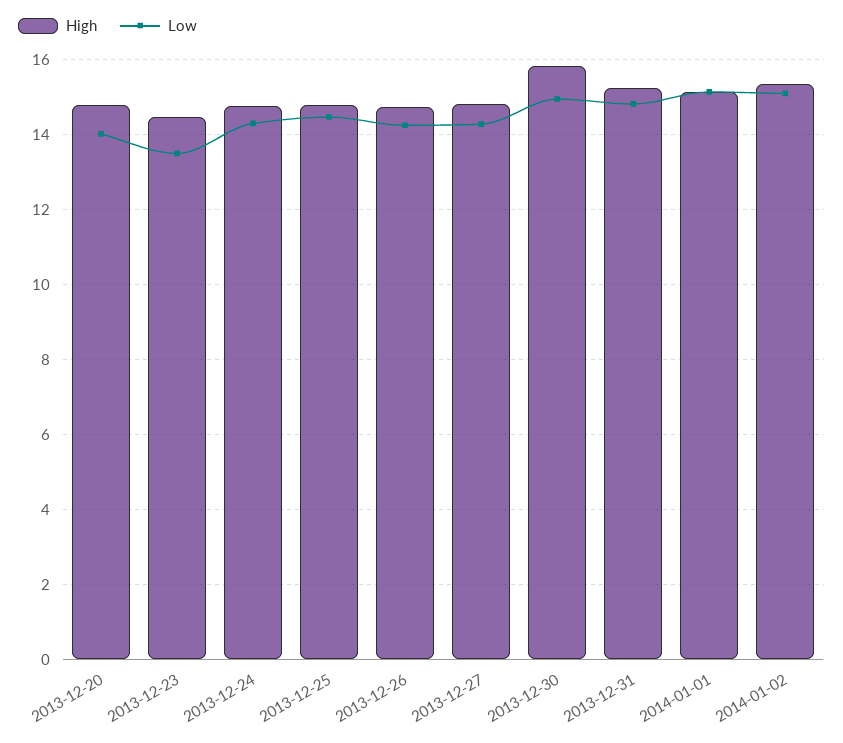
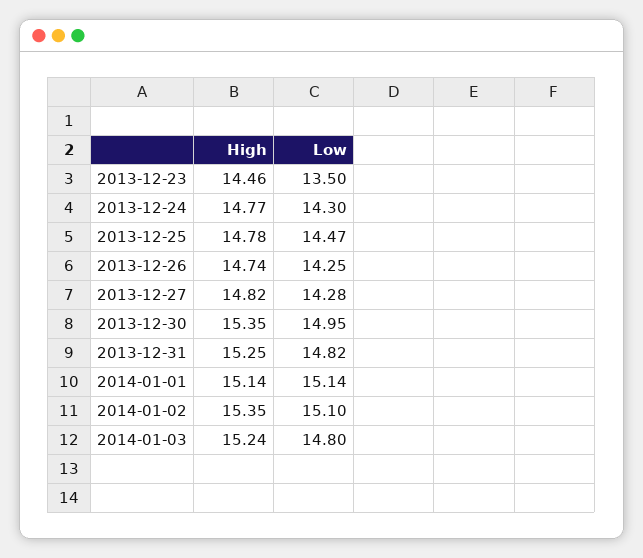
High, 2013-12-20: 14.8 -> none
Low, 2013-12-20: 14 -> none
High, 2013-12-30: 15.8 -> 15.35
High, 2014-01-03: none -> 15.24
Low, 2014-01-03: none -> 14.8

